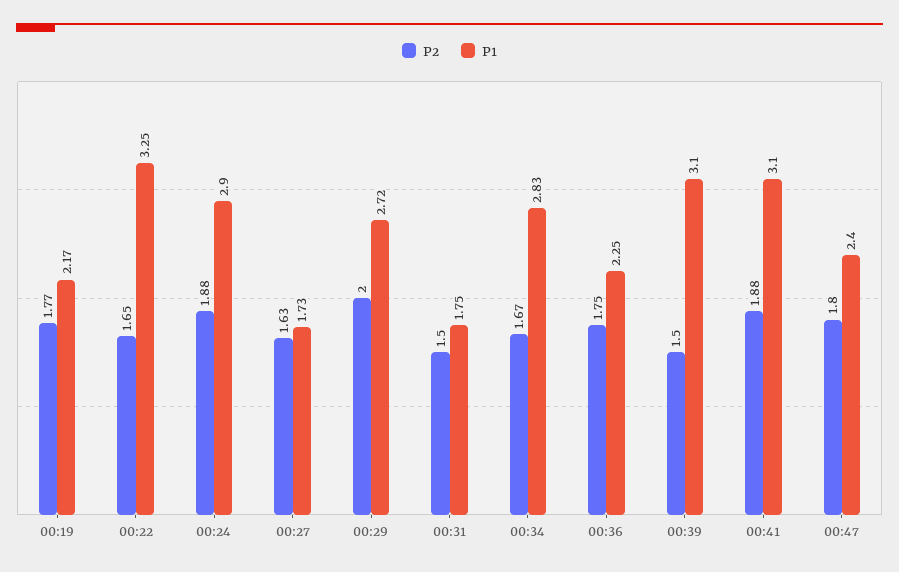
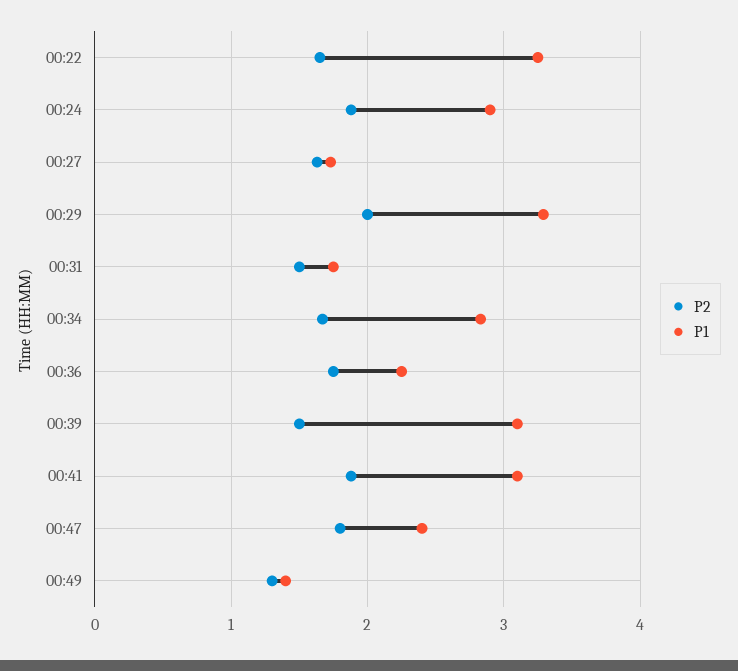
P2, 00:19: 1.77 -> none
P1, 00:19: 2.17 -> none
P1, 00:29: 2.72 -> 3.3
P2, 00:49: none -> 1.3
P1, 00:49: none -> 1.4

